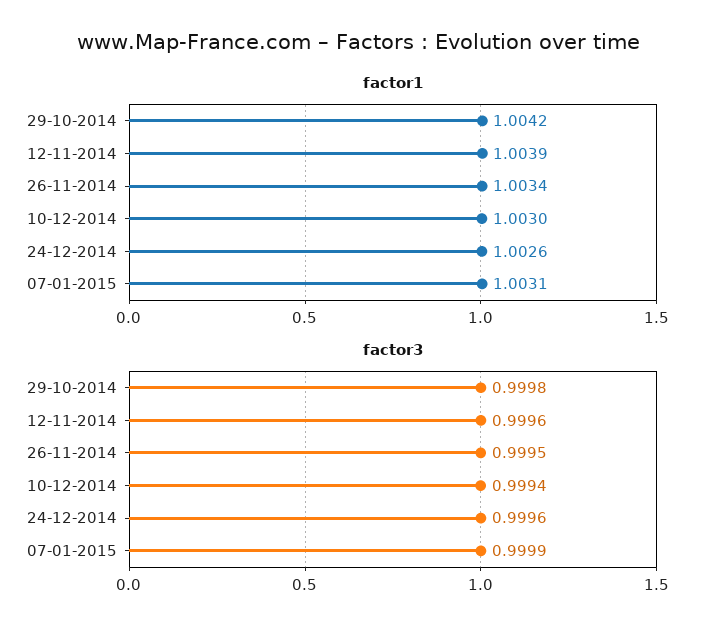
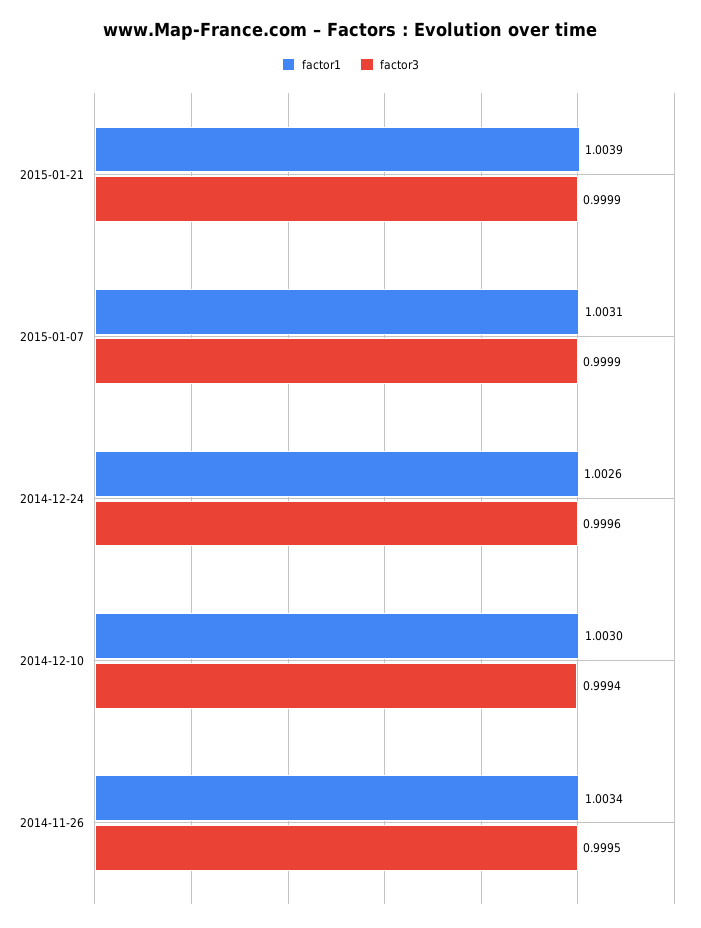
factor1, 29-10-2014: 1.0042 -> none
factor1, 12-11-2014: 1.0039 -> none
factor3, 29-10-2014: 0.9998 -> none
factor3, 12-11-2014: 0.9996 -> none
factor1, 2015-01-21: none -> 1.0039
factor3, 2015-01-21: none -> 0.9999

